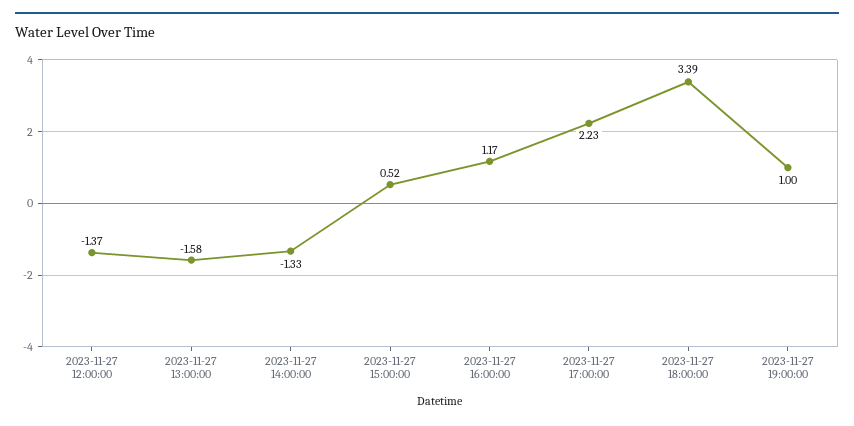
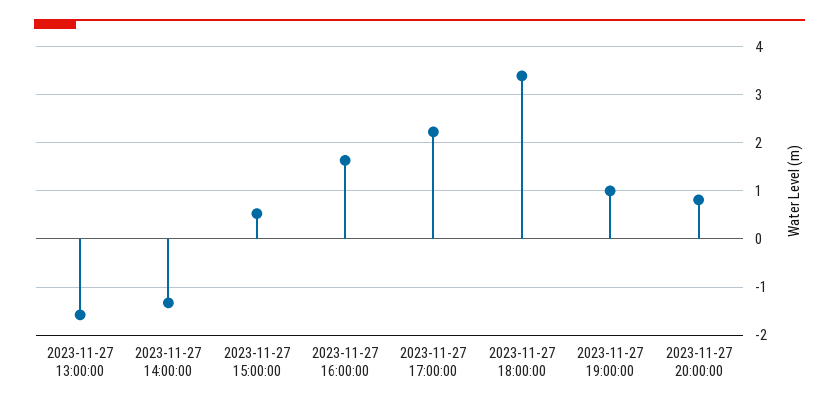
2023-11-27 12:00:00: -1.37 -> none
2023-11-27 16:00:00: 1.17 -> 1.6
2023-11-27 20:00:00: none -> 0.8

